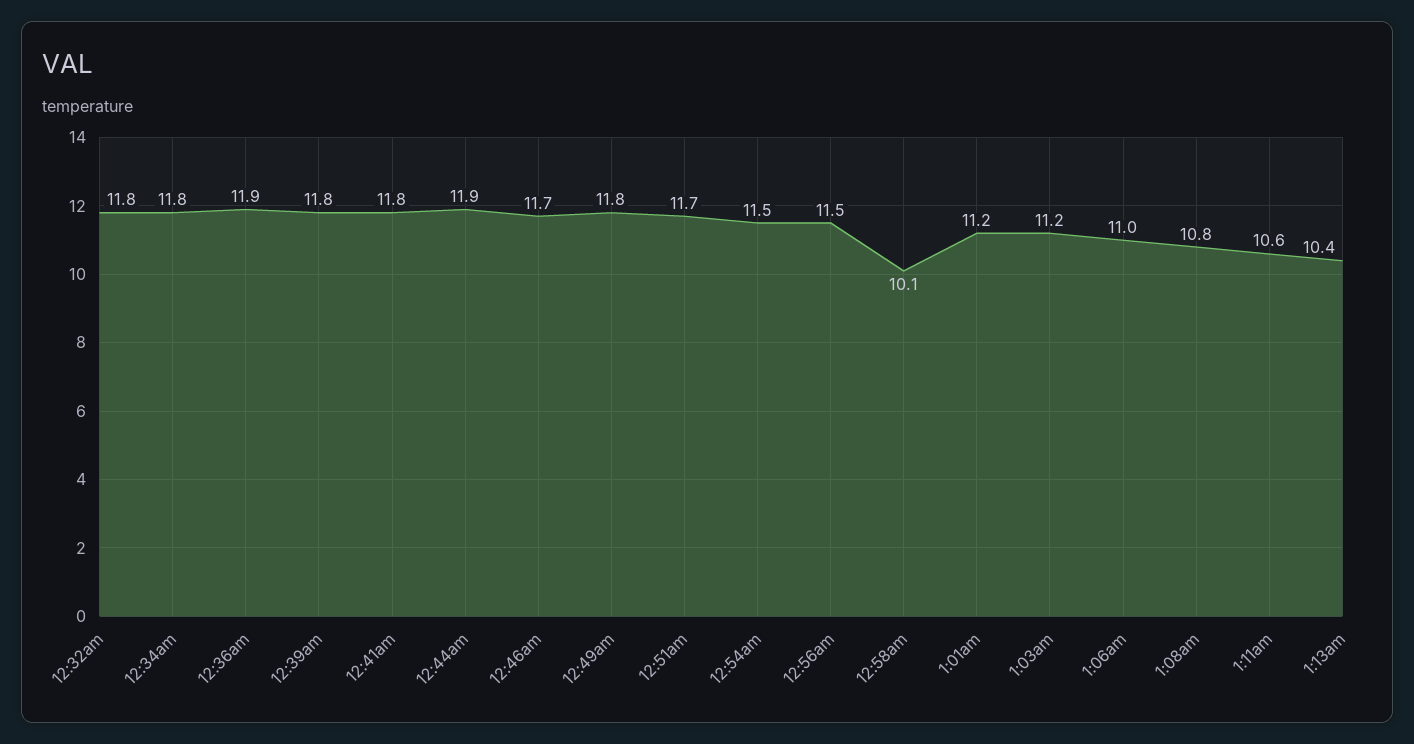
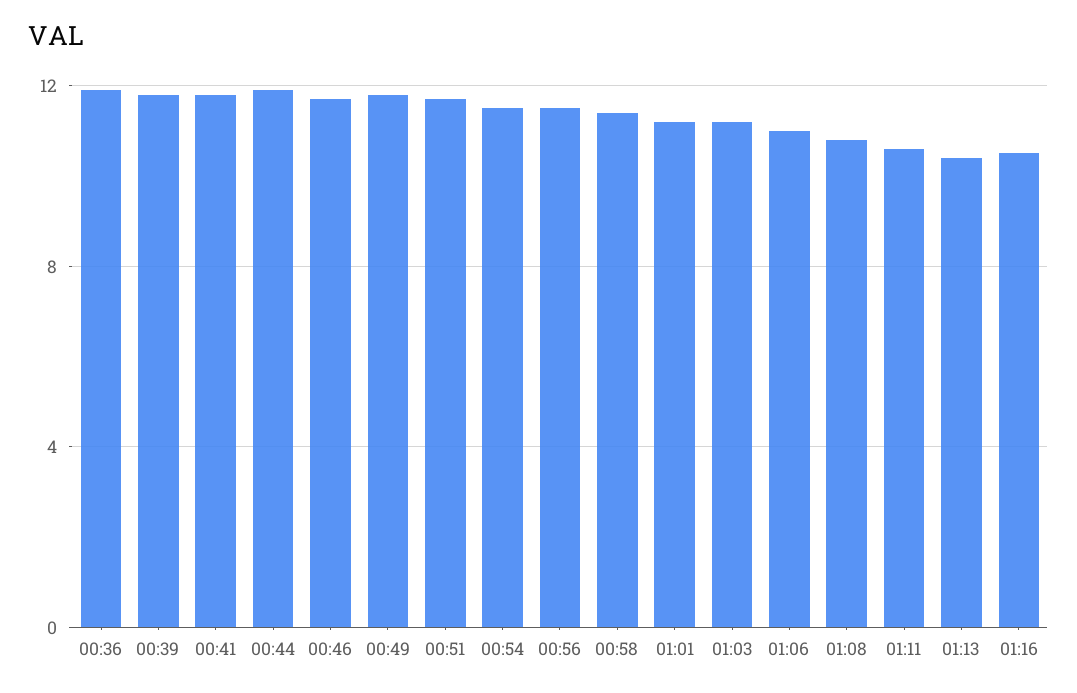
12:32am: 11.8 -> none
12:34am: 11.8 -> none
12:58am: 10.1 -> 11.5
01:16: none -> 10.5

